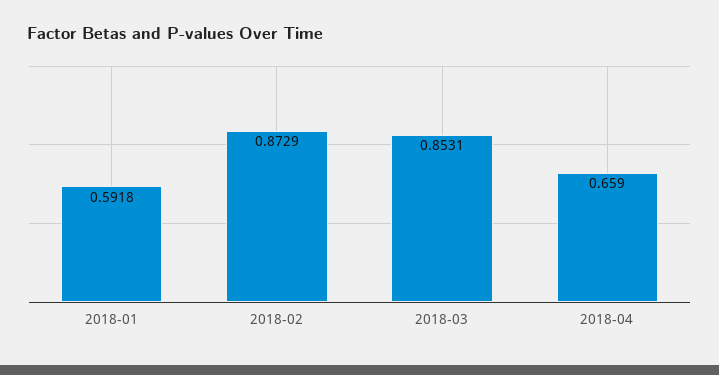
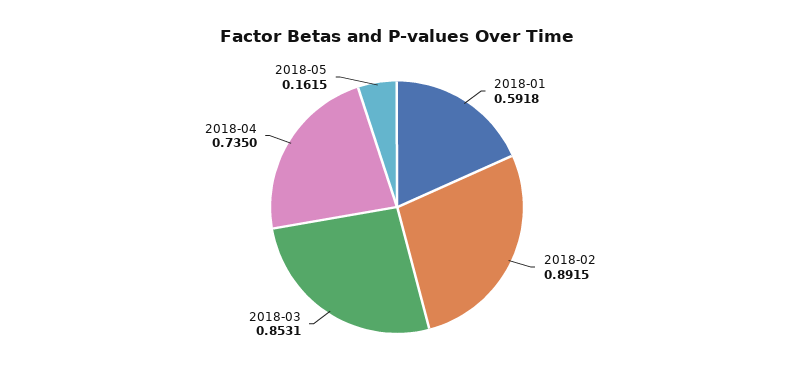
2018-02: 0.8729 -> 0.8915
2018-04: 0.659 -> 0.735
2018-05: none -> 0.1615

